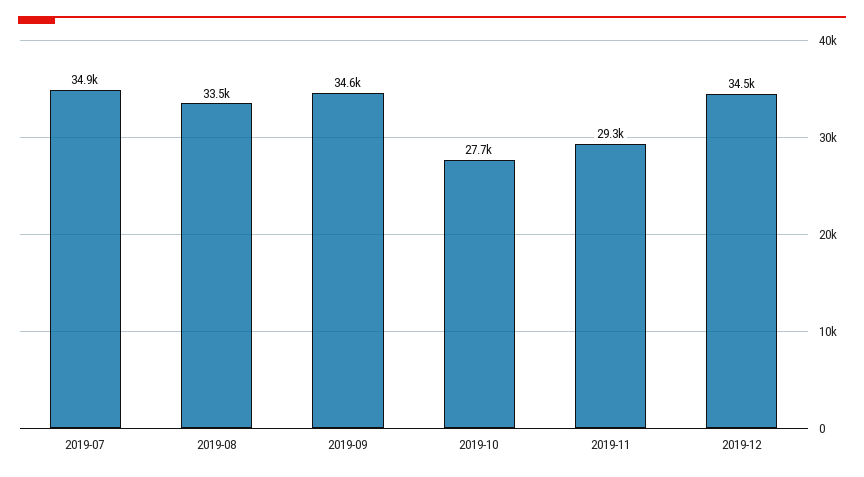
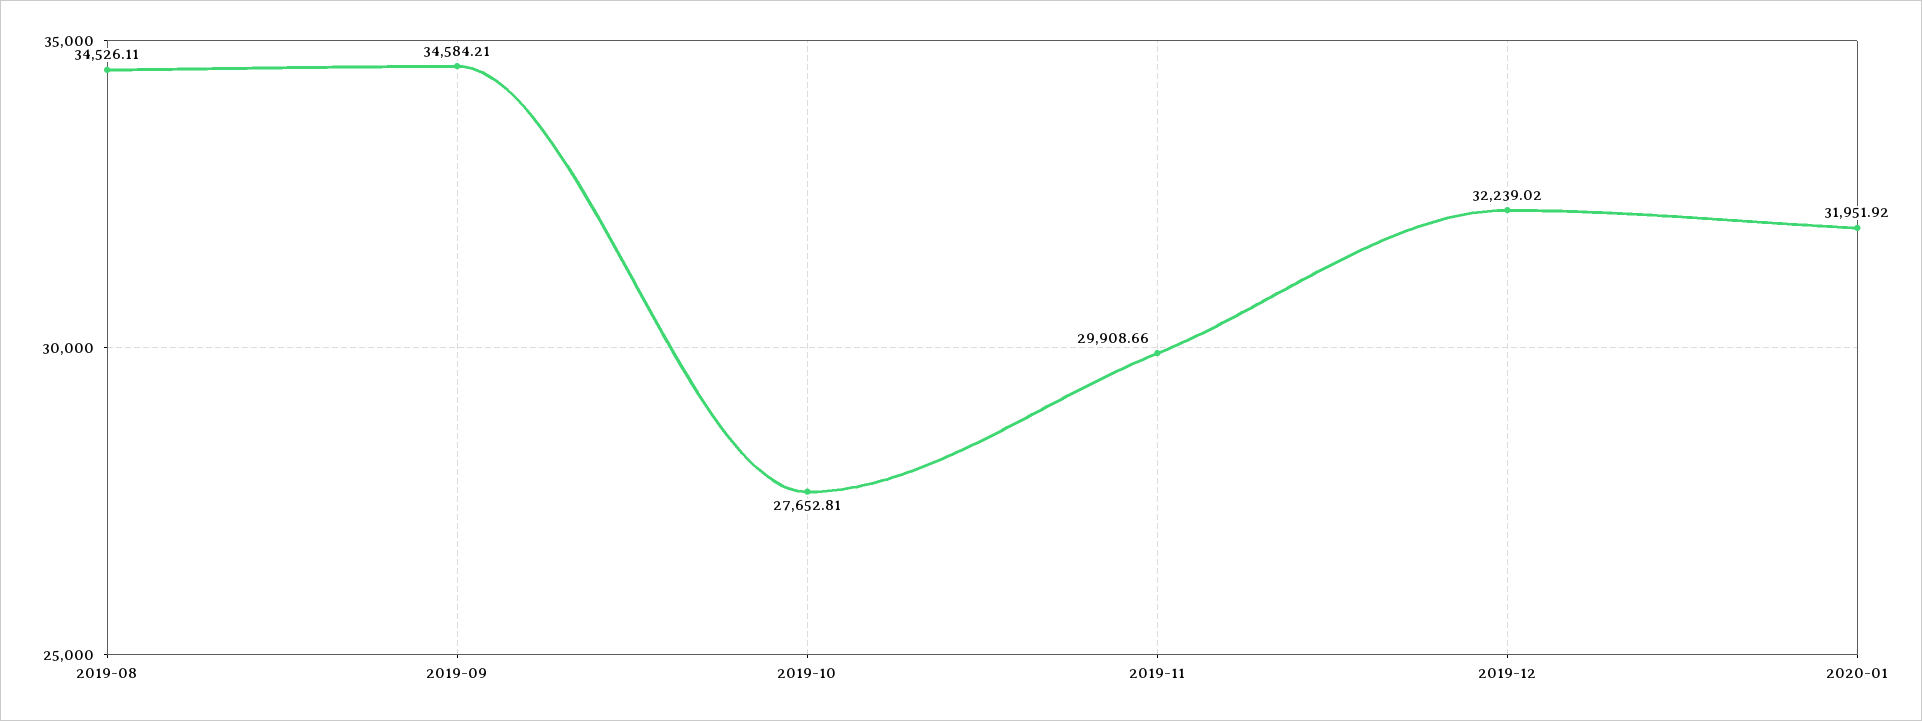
2019-07: 34900 -> none
2019-08: 33500 -> 34526.11
2019-11: 29300 -> 29908.66
2019-12: 34500 -> 32239.02
2020-01: none -> 31951.92

